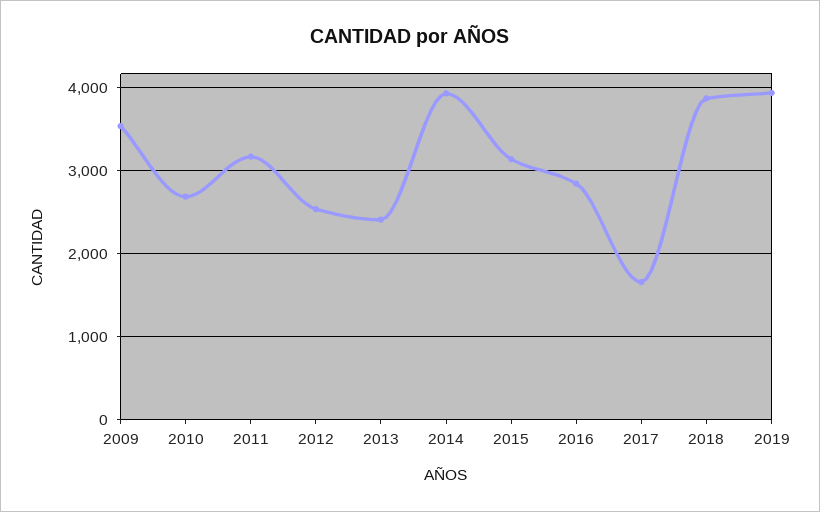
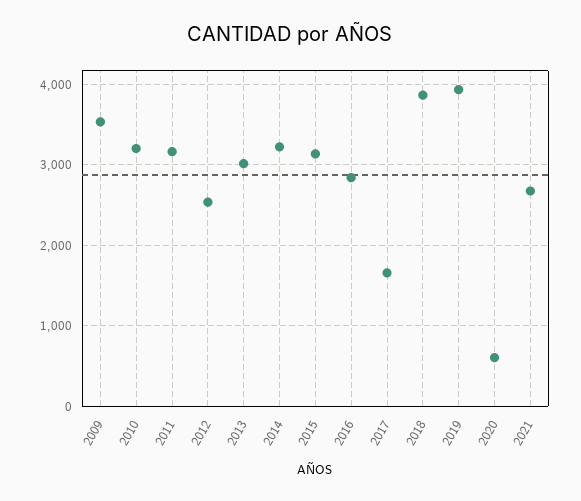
2010: 2700 -> 3200
2013: 2400 -> 3000
2014: 3900 -> 3200
2020: none -> 600
2021: none -> 2700

